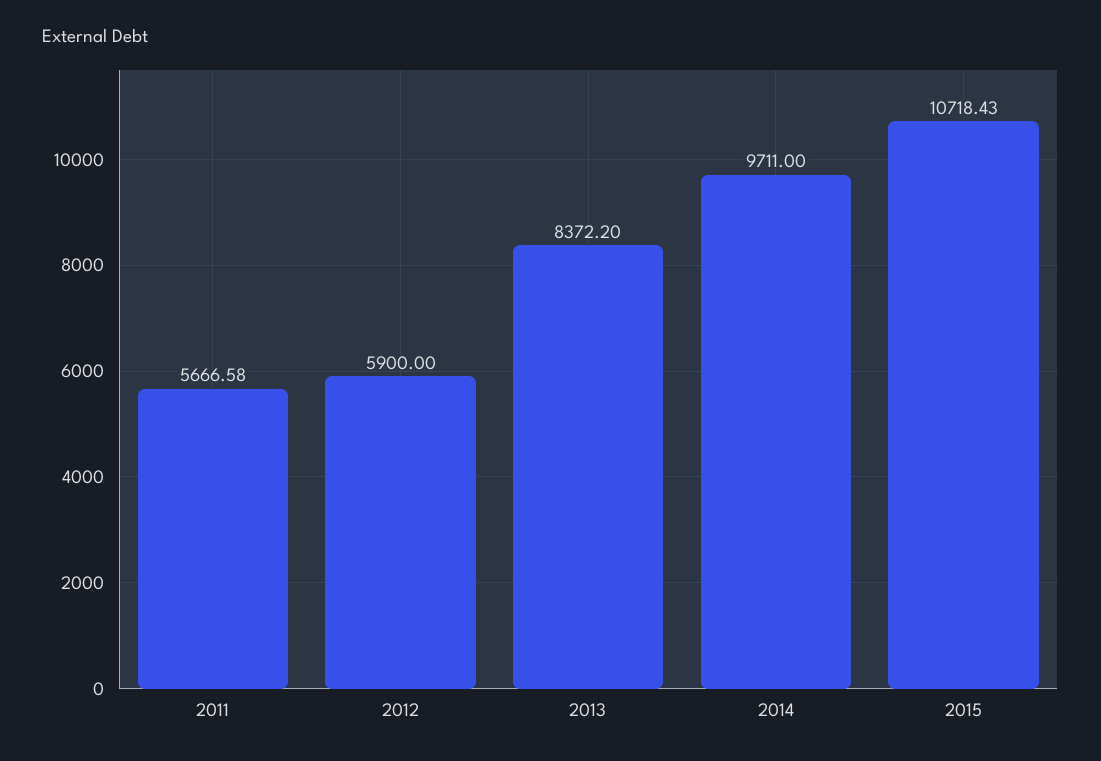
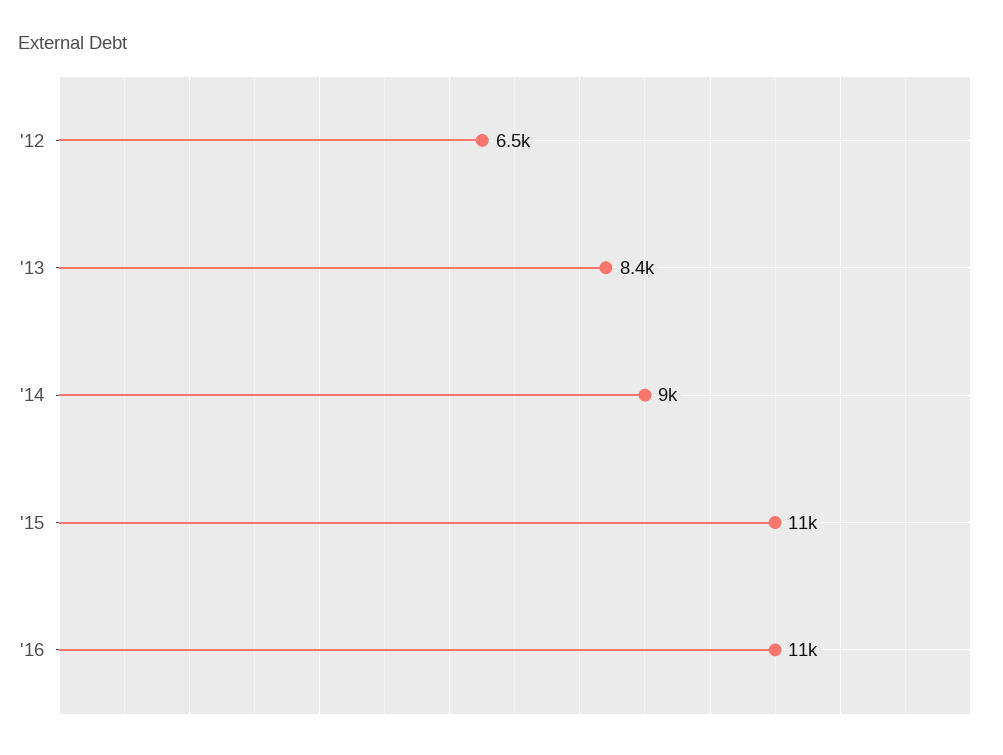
2011: 5666.58 -> none
2012: 5900 -> 6500
2014: 9711 -> 9000
'16: none -> 11000

